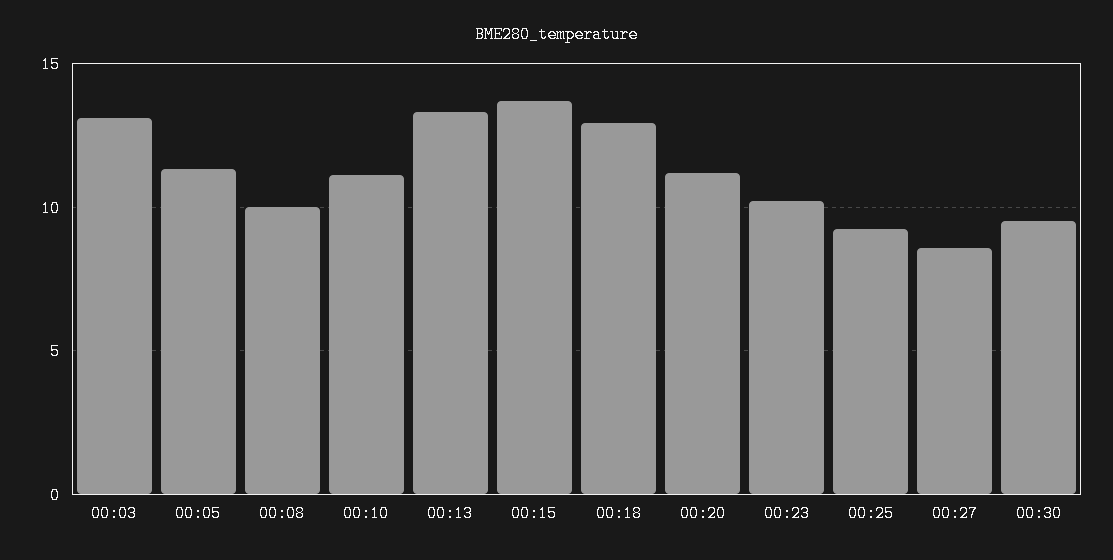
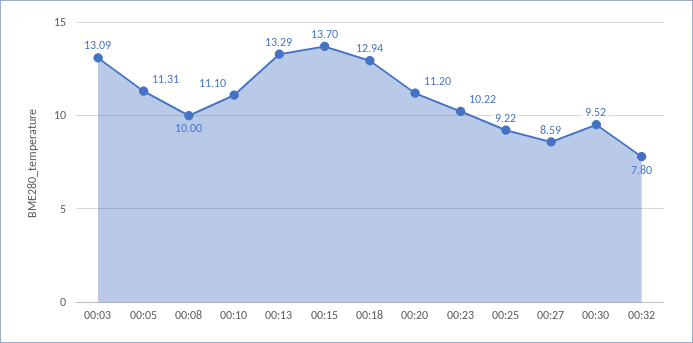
00:32: none -> 7.8

